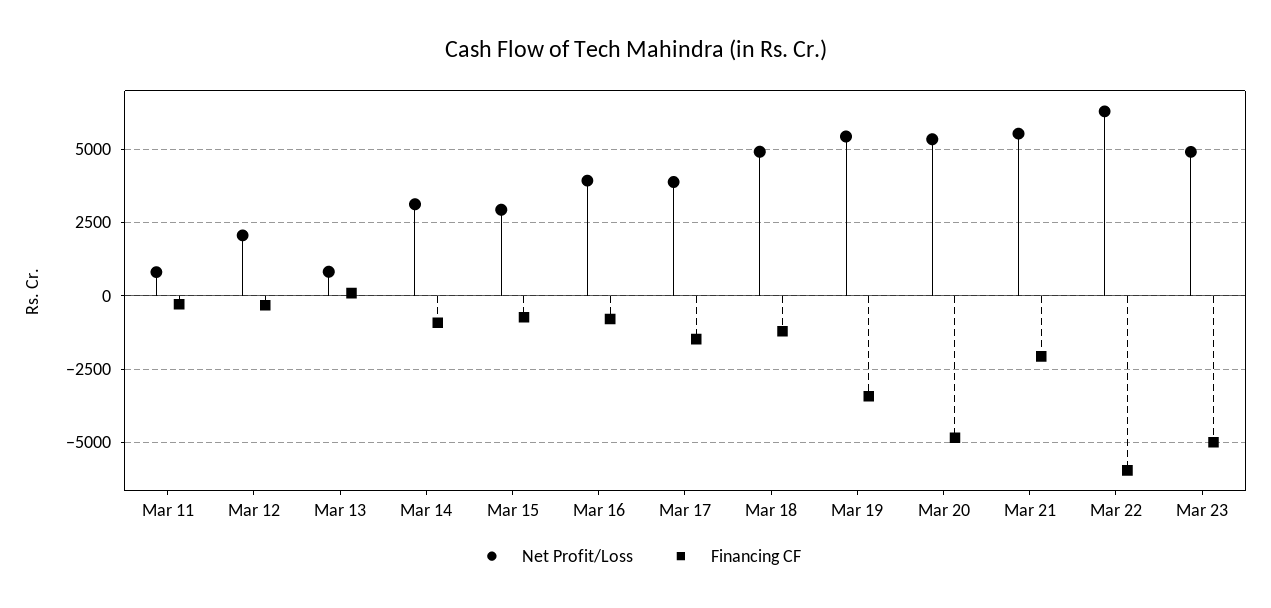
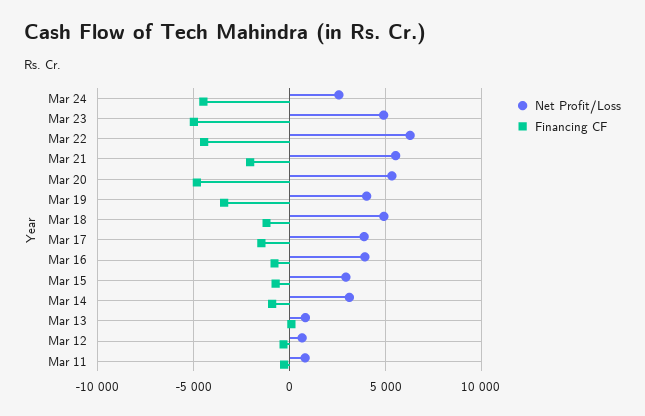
Net Profit/Loss, Mar 12: 2000 -> 500
Net Profit/Loss, Mar 19: 5500 -> 4000
Financing CF, Mar 22: -6000 -> -4500
Net Profit/Loss, Mar 24: none -> 2500
Financing CF, Mar 24: none -> -4500

